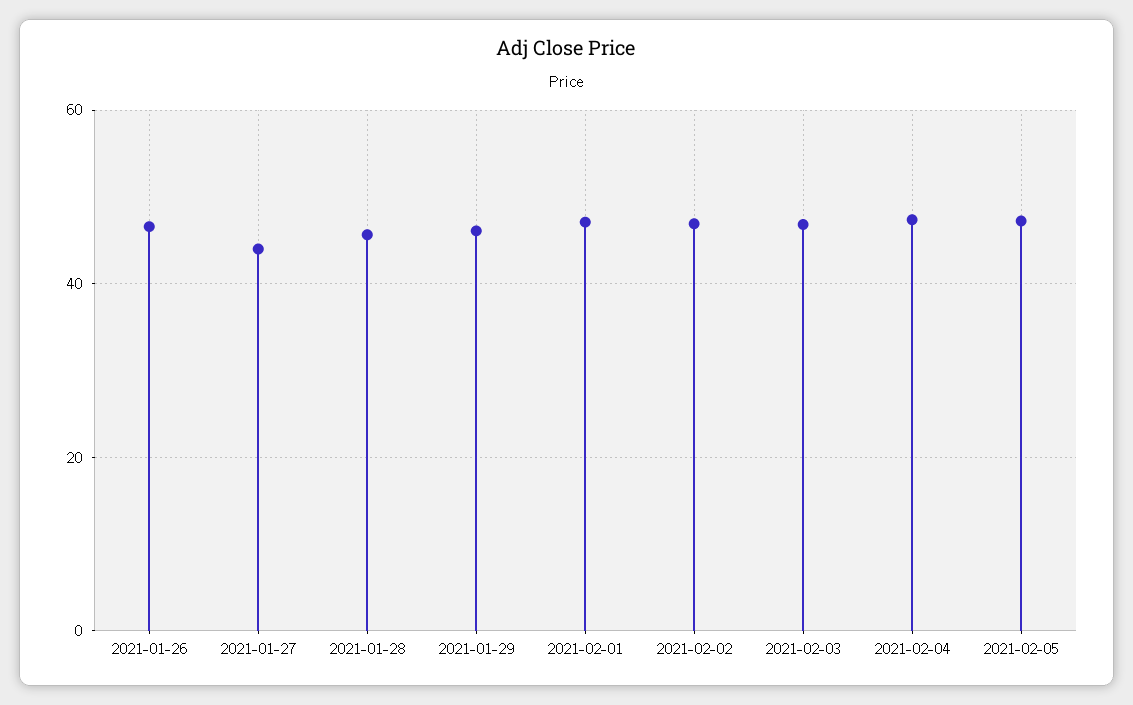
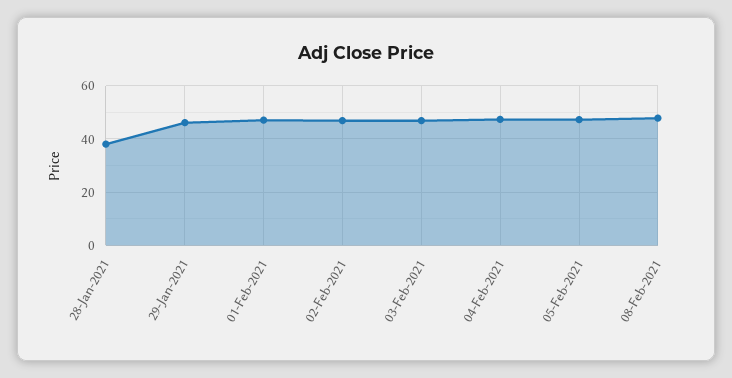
2021-01-26: 46 -> none
2021-01-27: 44 -> none
2021-01-28: 46 -> 37.5
08-Feb-2021: none -> 47.5

